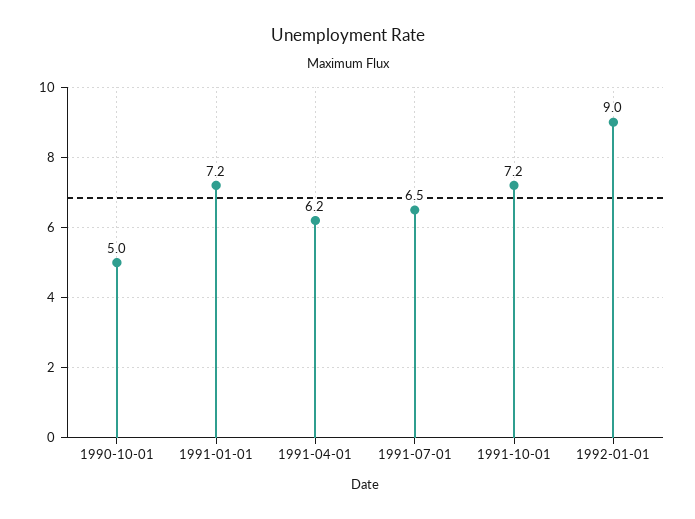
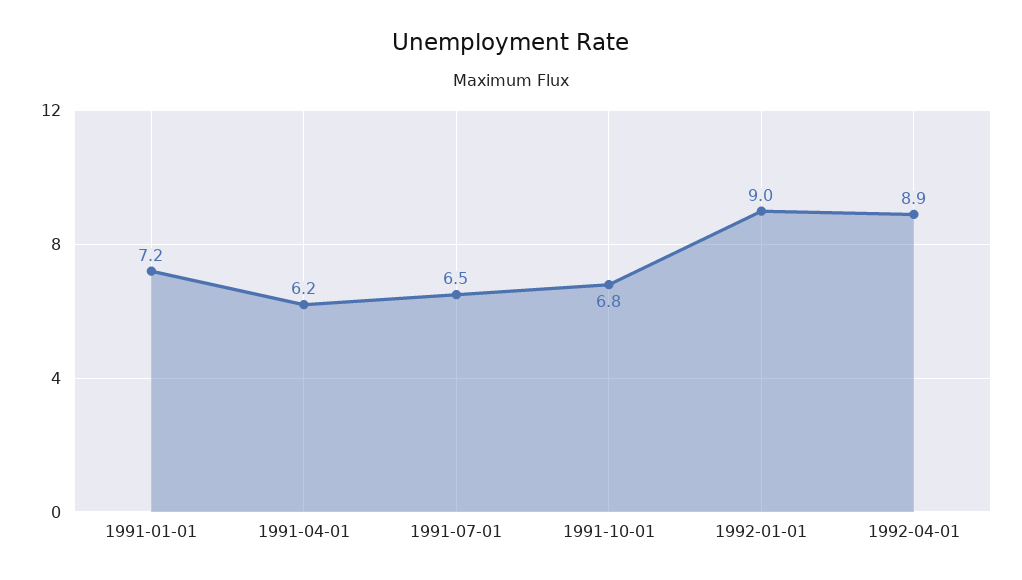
1990-10-01: 5 -> none
1991-10-01: 7.2 -> 6.8
1992-04-01: none -> 8.9

